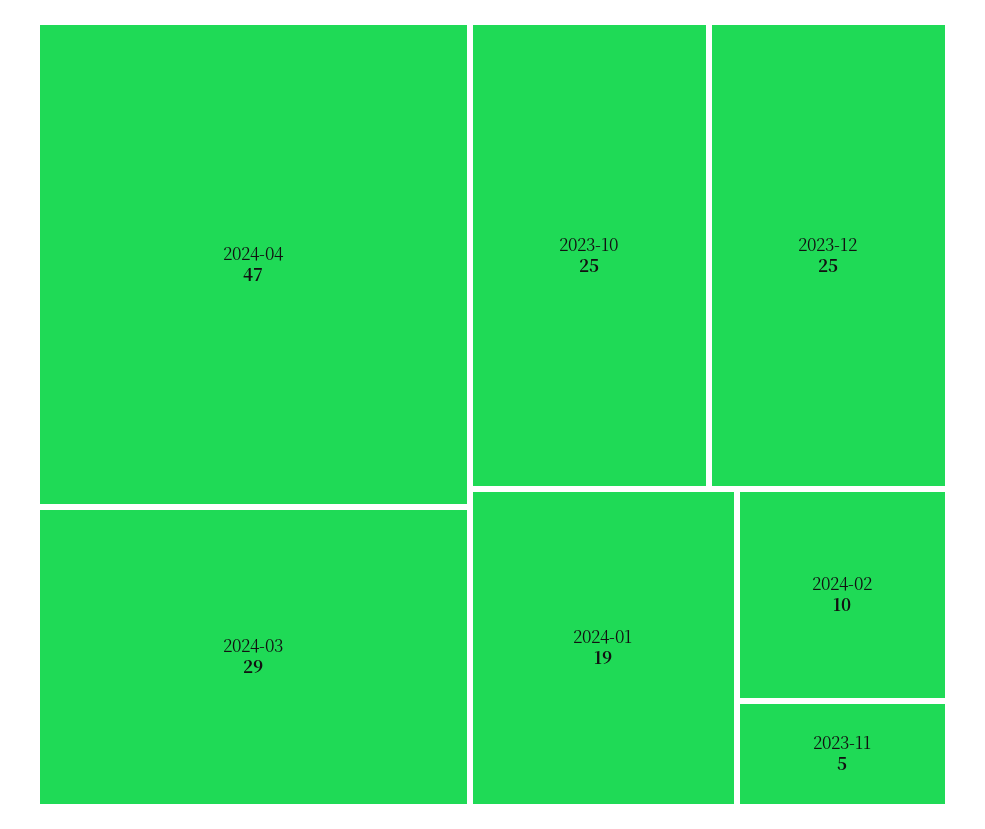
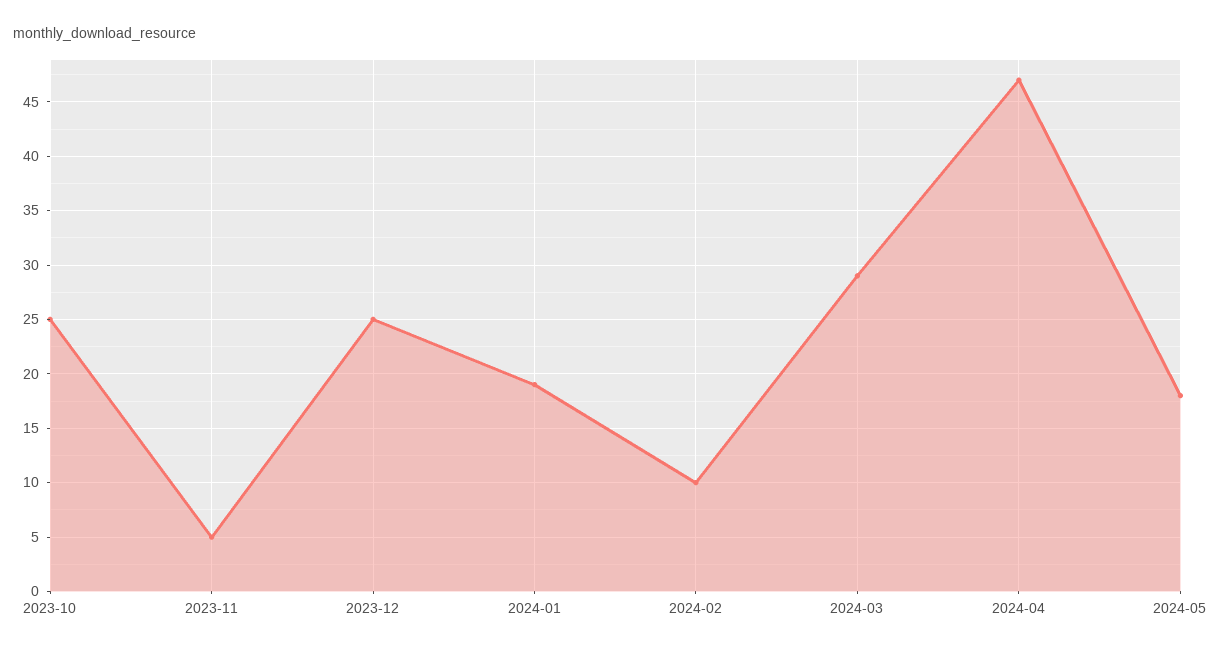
2024-05: none -> 18

